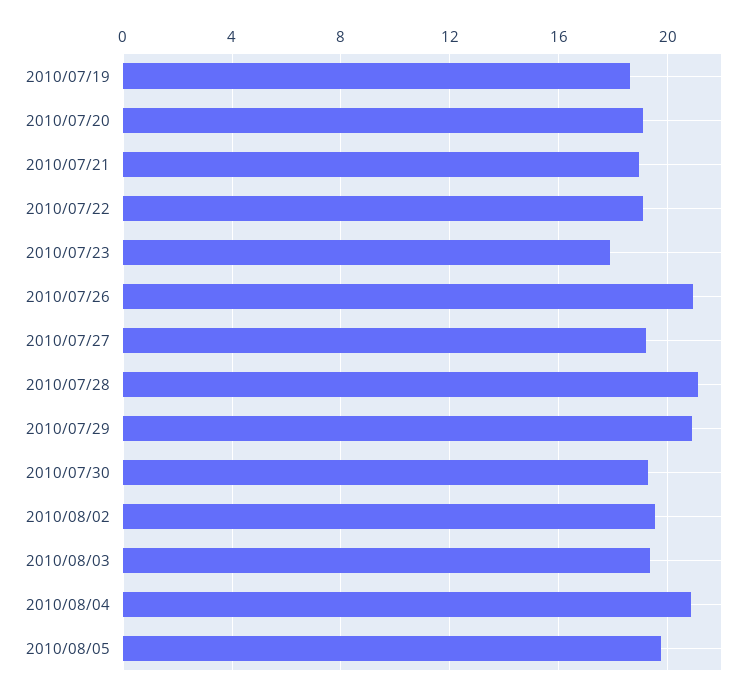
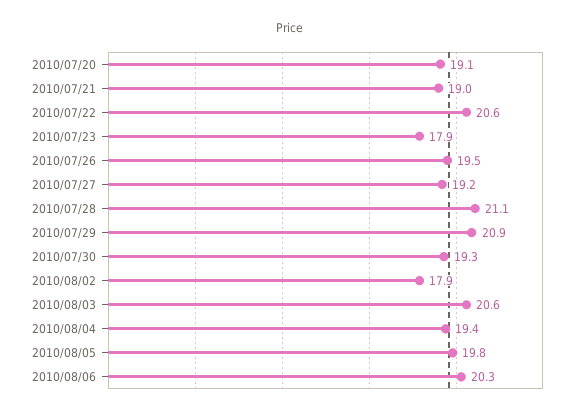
2010/07/19: 18.5 -> none
2010/07/22: 19 -> 20.6
2010/07/26: 21 -> 19.5
2010/08/02: 19.5 -> 17.9
2010/08/03: 19.5 -> 20.6
2010/08/04: 21 -> 19.4
2010/08/06: none -> 20.3

